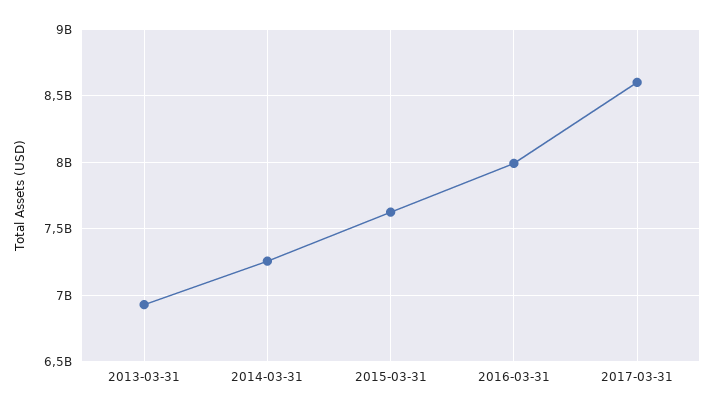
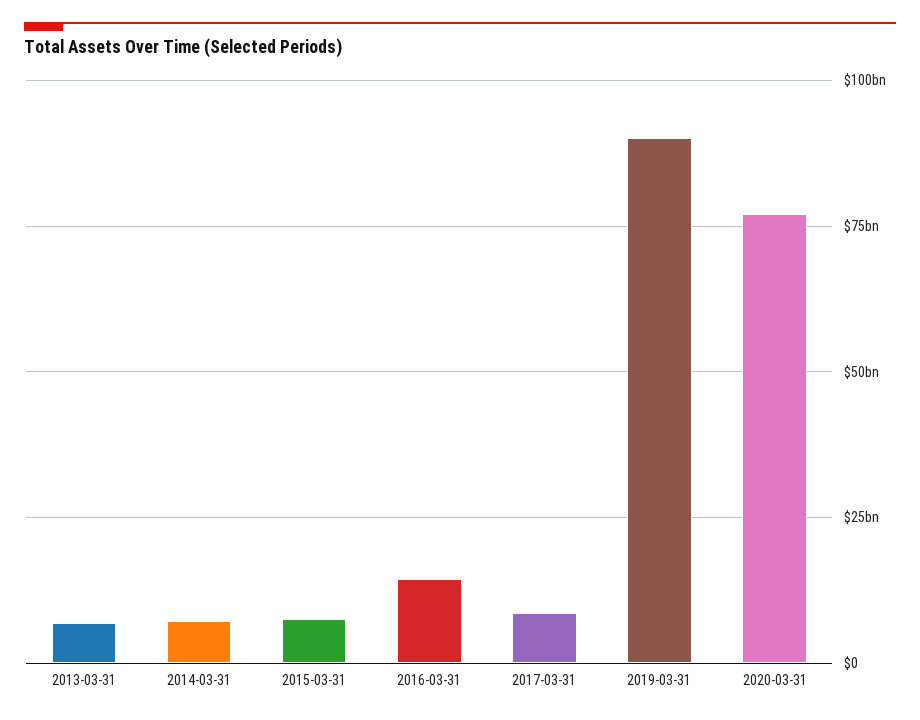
2016-03-31: 8000000000 -> 15000000000
2019-03-31: none -> 90000000000
2020-03-31: none -> 77500000000

